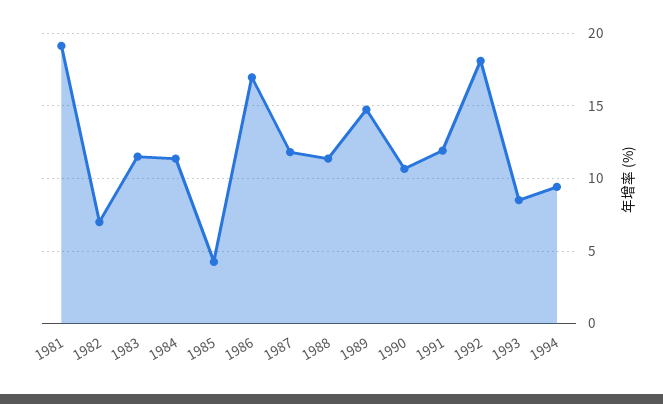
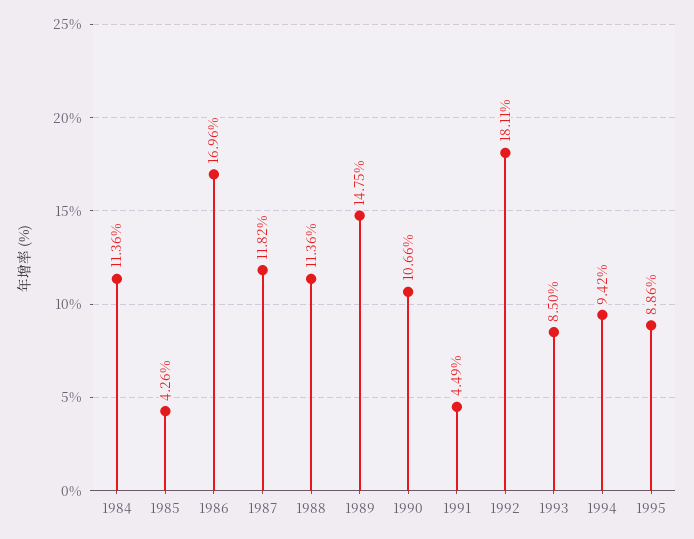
1981: 19 -> none
1982: 7 -> none
1983: 11.5 -> none
1991: 12 -> 4.49
1995: none -> 8.86

